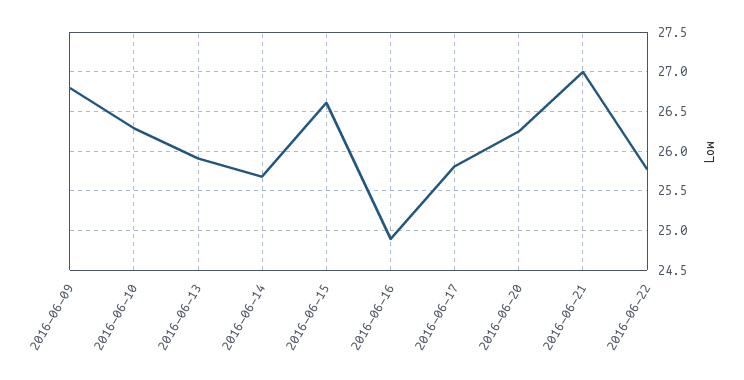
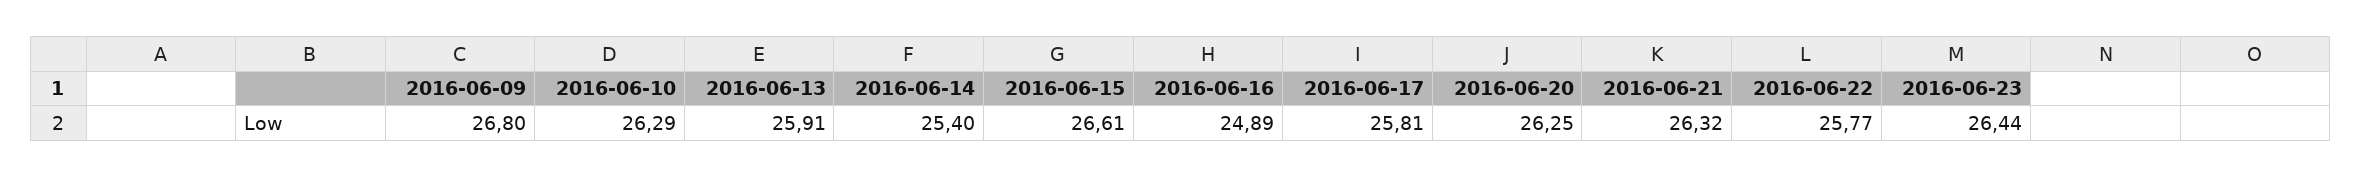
2016-06-14: 25.7 -> 25.4
2016-06-21: 27 -> 26.32
2016-06-23: none -> 26.44

